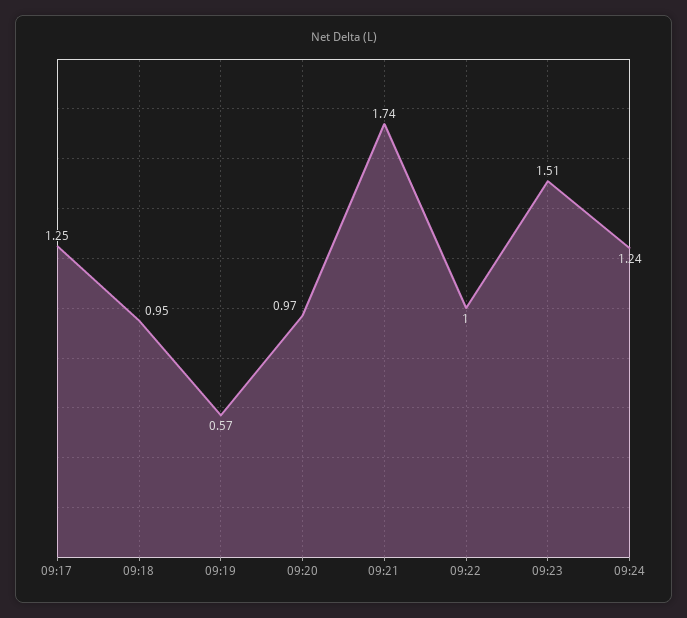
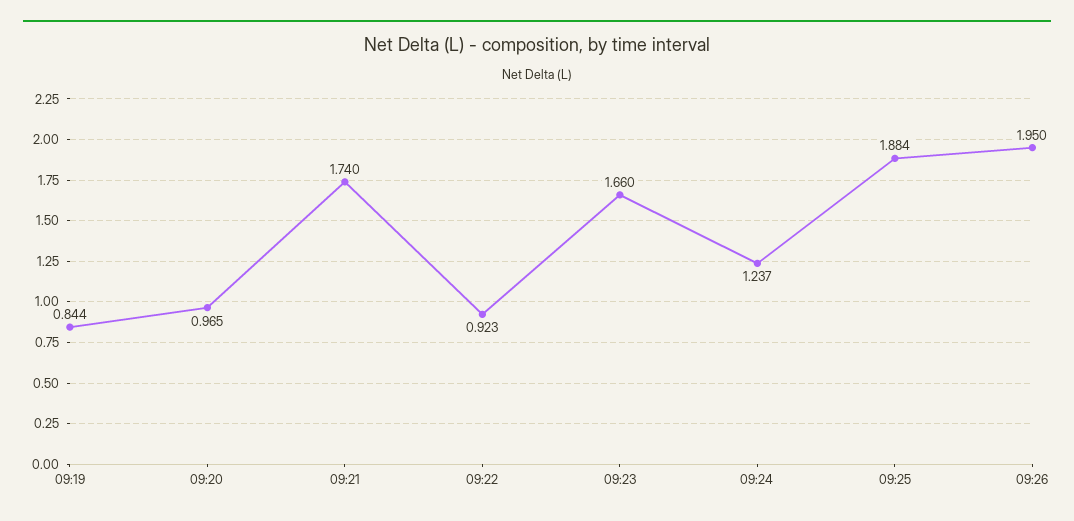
09:17: 1.25 -> none
09:18: 0.95 -> none
09:19: 0.57 -> 0.844
09:22: 1 -> 0.923
09:23: 1.51 -> 1.66
09:25: none -> 1.884
09:26: none -> 1.95

